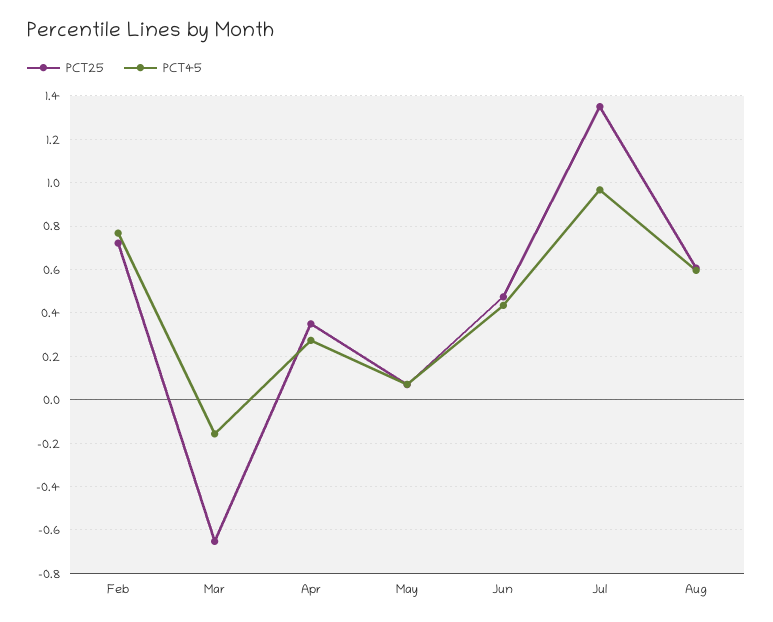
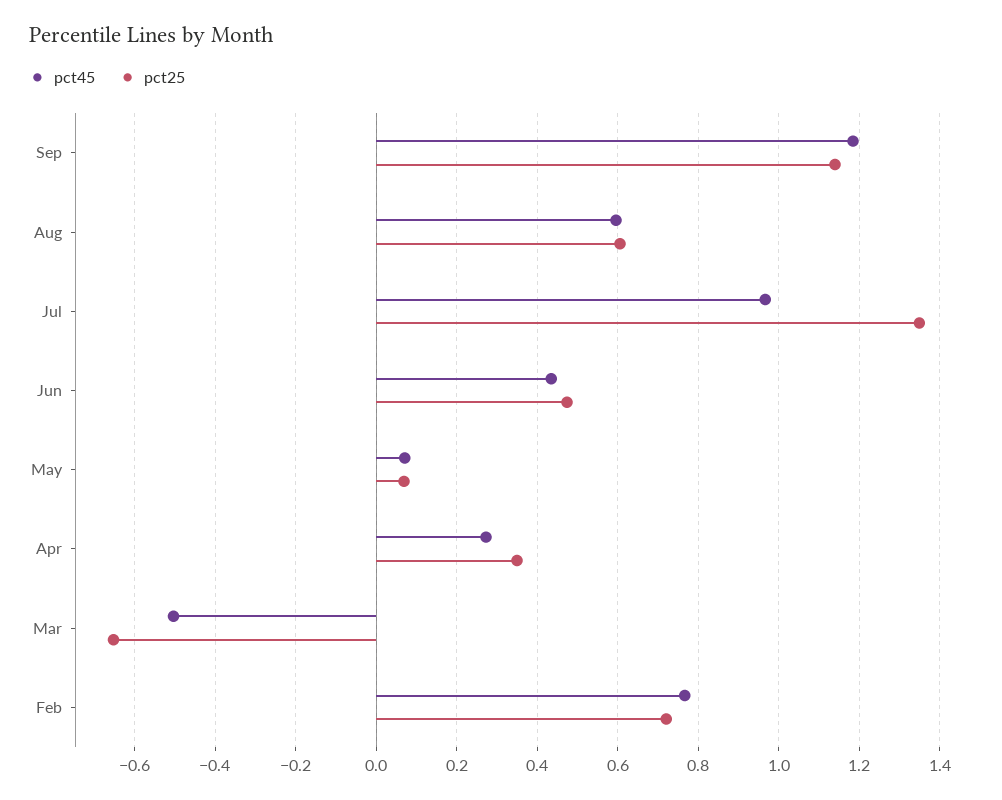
PCT45, Mar: -0.15 -> -0.5
PCT45, Sep: none -> 1.18
PCT25, Sep: none -> 1.14

